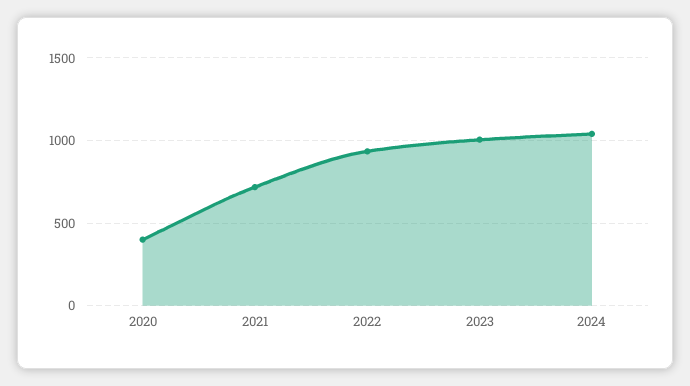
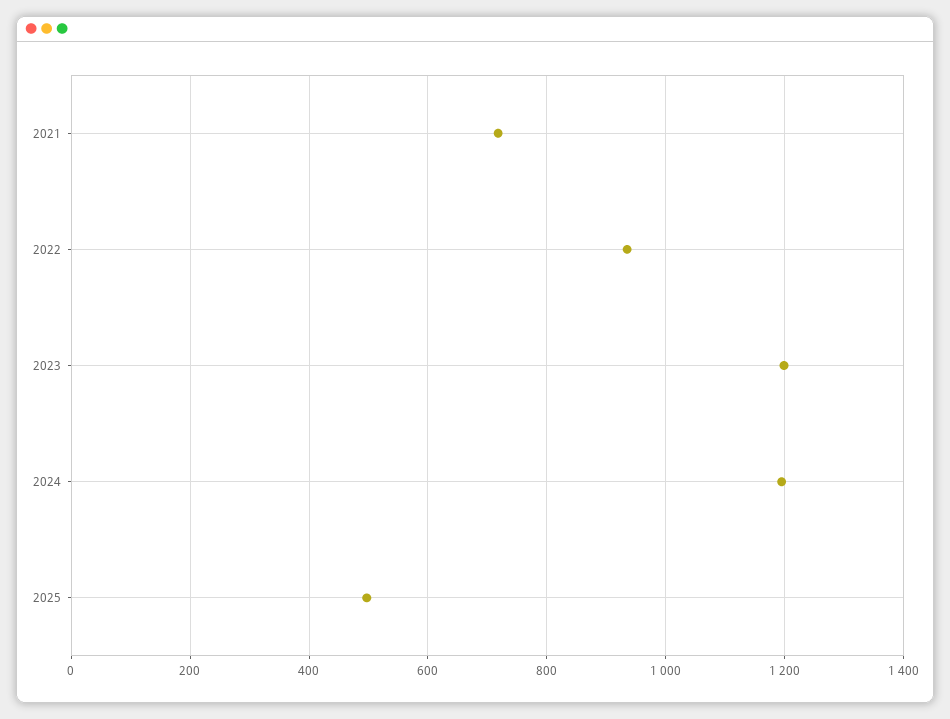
2020: 400 -> none
2023: 1000 -> 1200
2024: 1050 -> 1200
2025: none -> 500

